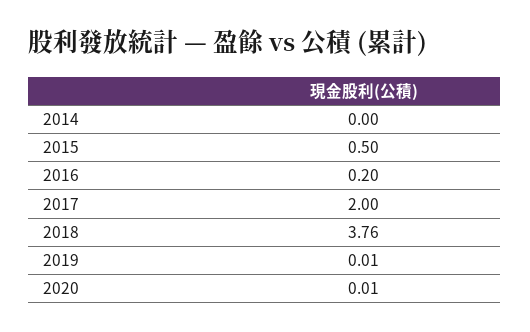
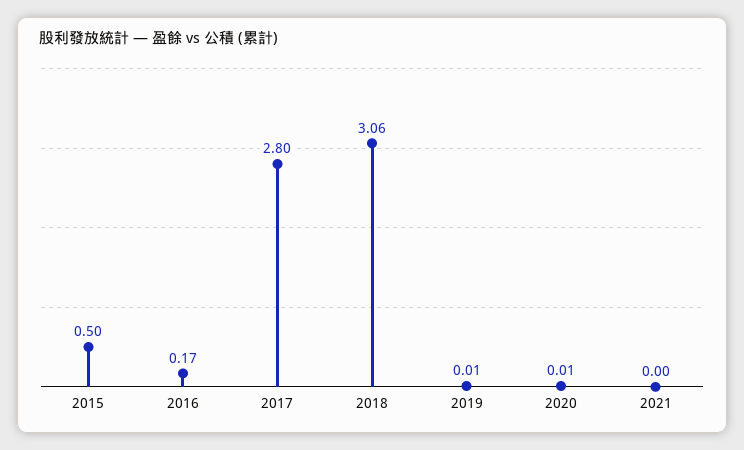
2014: 0 -> none
2016: 0.2 -> 0.17
2017: 2 -> 2.8
2018: 3.76 -> 3.06
2021: none -> 0

